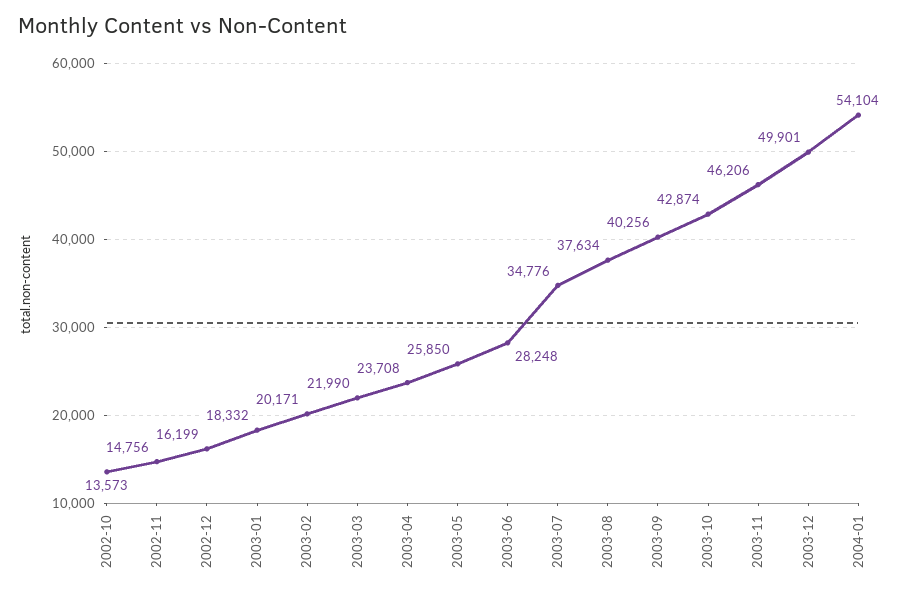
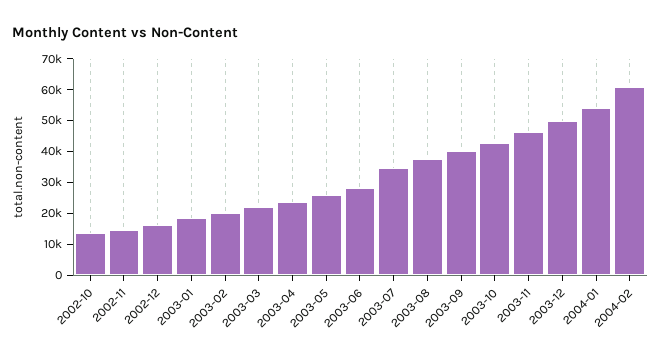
2004-02: none -> 60000

